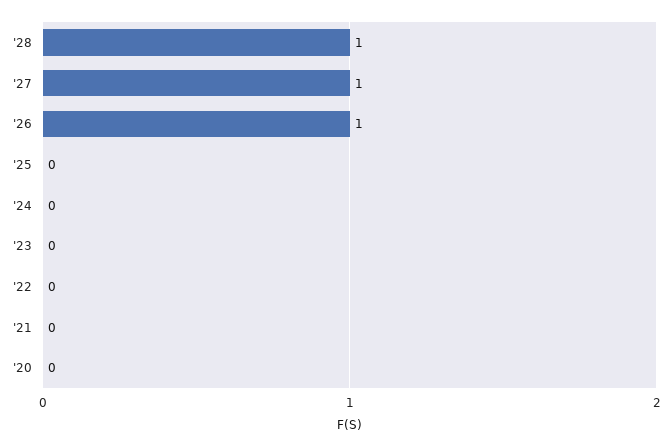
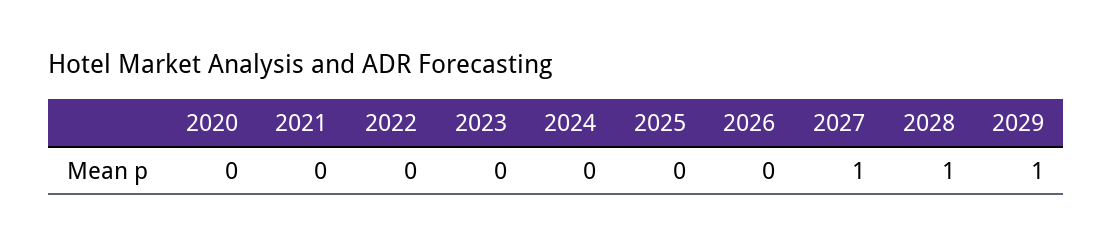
'26: 1 -> 0
2029: none -> 1

